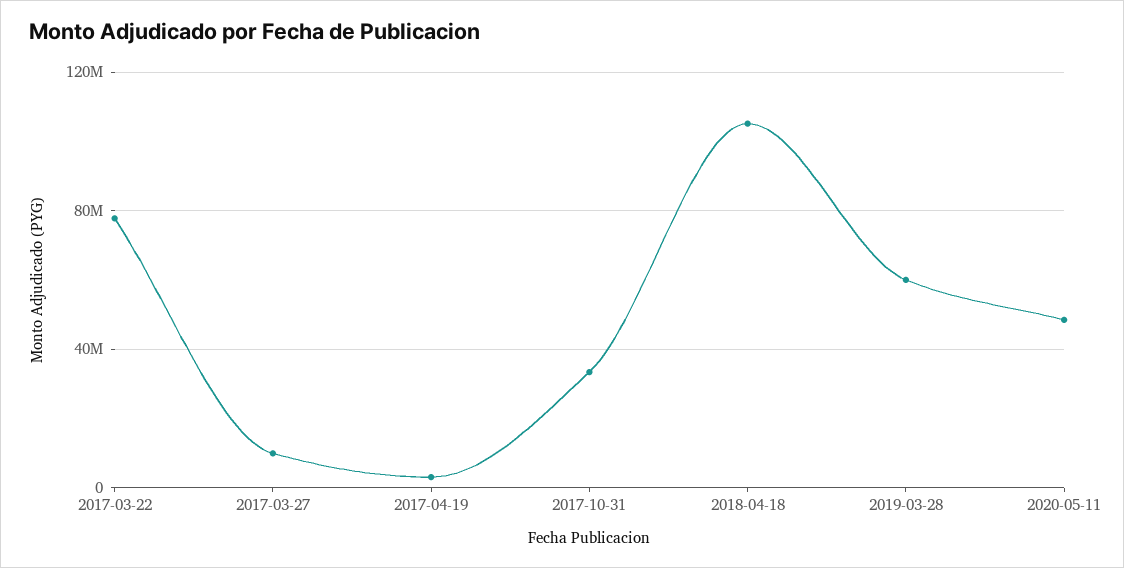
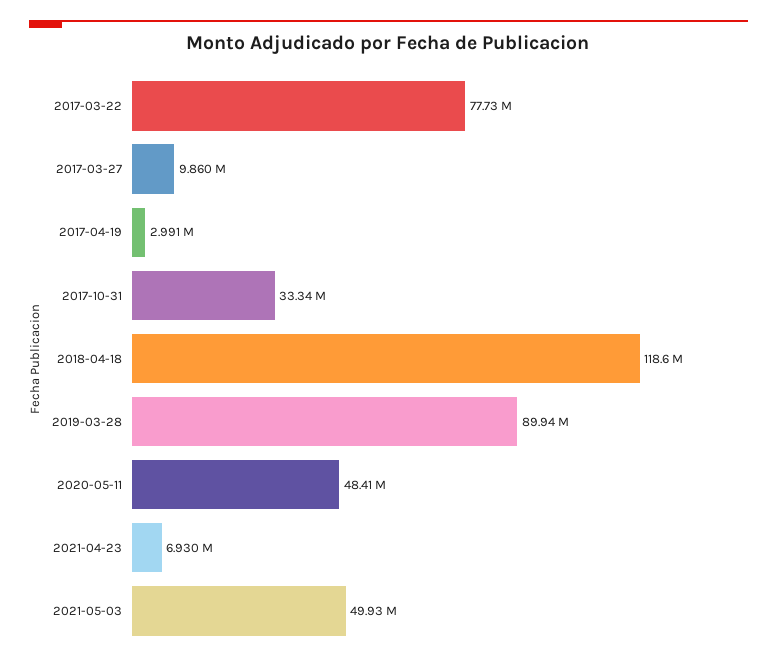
2018-04-18: 105000000 -> 118600000
2019-03-28: 60000000 -> 89940000
2021-04-23: none -> 6930000
2021-05-03: none -> 49930000

